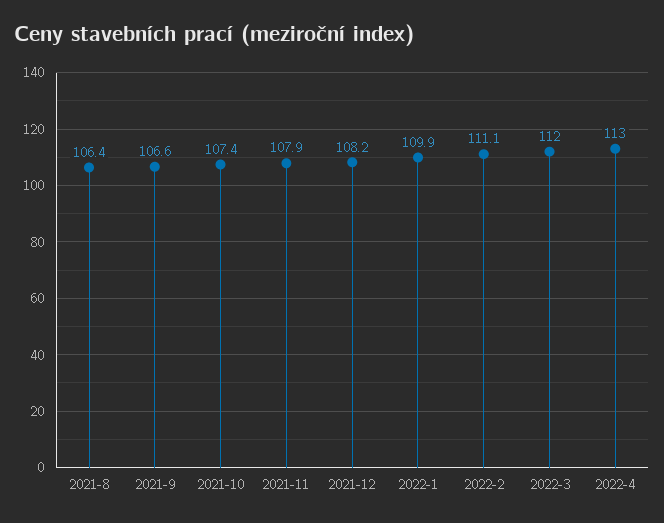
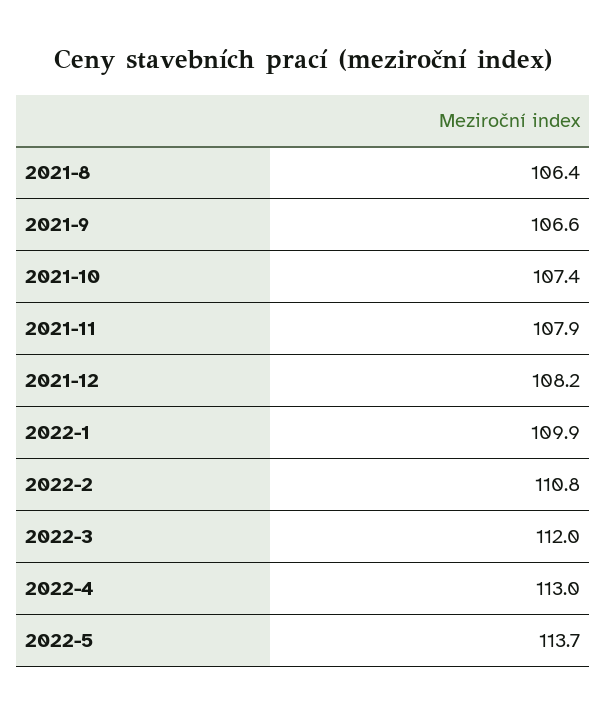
2022-2: 111.1 -> 110.8
2022-5: none -> 113.7

